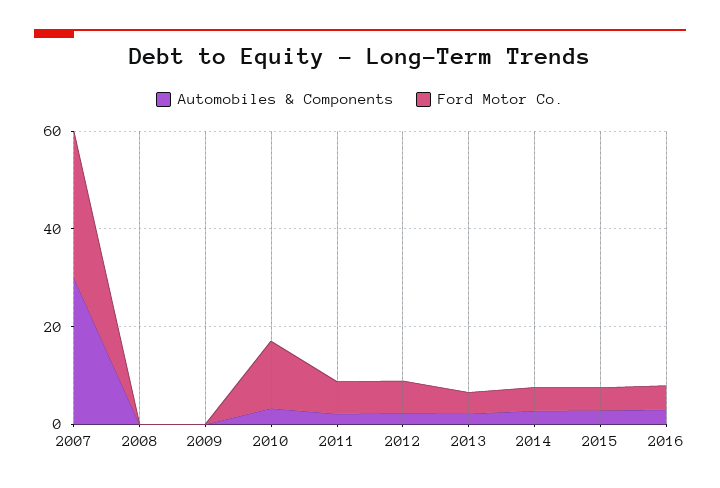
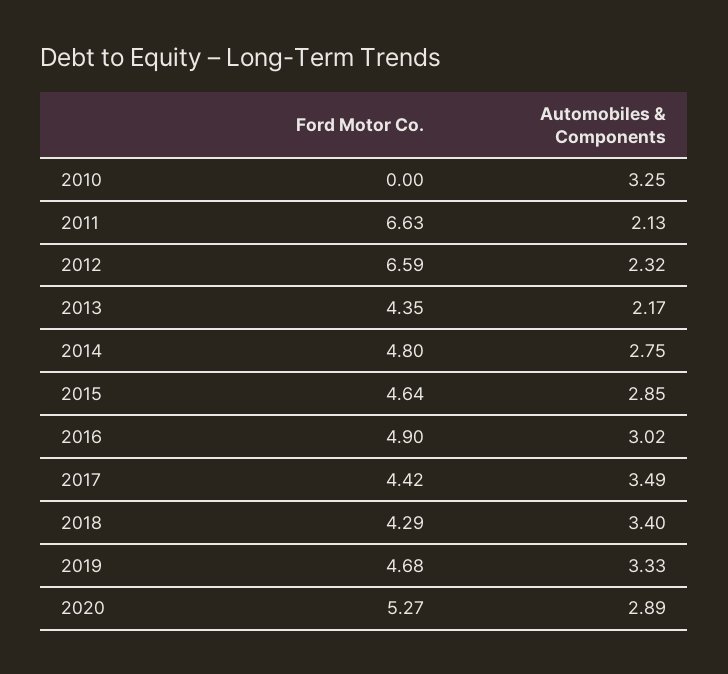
Automobiles & Components, 2007: 30 -> none
Ford Motor Co., 2007: 30 -> none
Automobiles & Components, 2008: 0 -> none
Ford Motor Co., 2008: 0 -> none
Automobiles & Components, 2009: 0 -> none
Ford Motor Co., 2009: 0 -> none
Ford Motor Co., 2010: 15 -> 0
Ford Motor Co., 2017: none -> 4.42
Automobiles & Components, 2017: none -> 3.49
Ford Motor Co., 2018: none -> 4.29
Automobiles & Components, 2018: none -> 3.4
Ford Motor Co., 2019: none -> 4.68
Automobiles & Components, 2019: none -> 3.33
Ford Motor Co., 2020: none -> 5.27
Automobiles & Components, 2020: none -> 2.89

